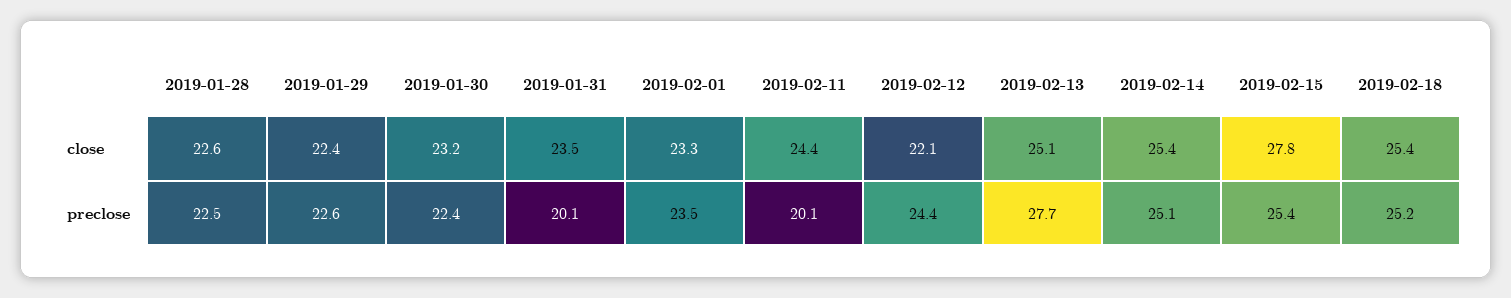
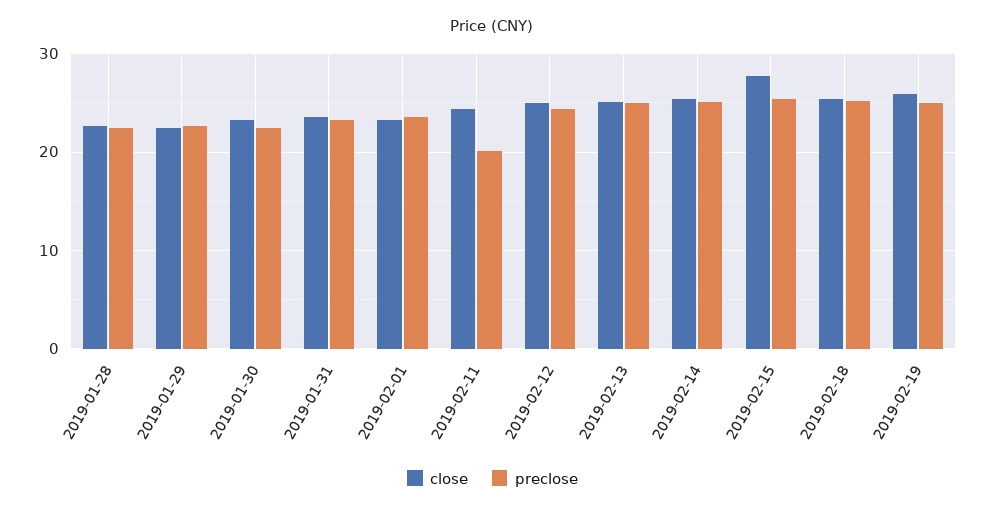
close, 2019-02-12: 22.1 -> 25
preclose, 2019-01-31: 20.1 -> 23
preclose, 2019-02-13: 27.7 -> 25
close, 2019-02-19: none -> 26
preclose, 2019-02-19: none -> 25

